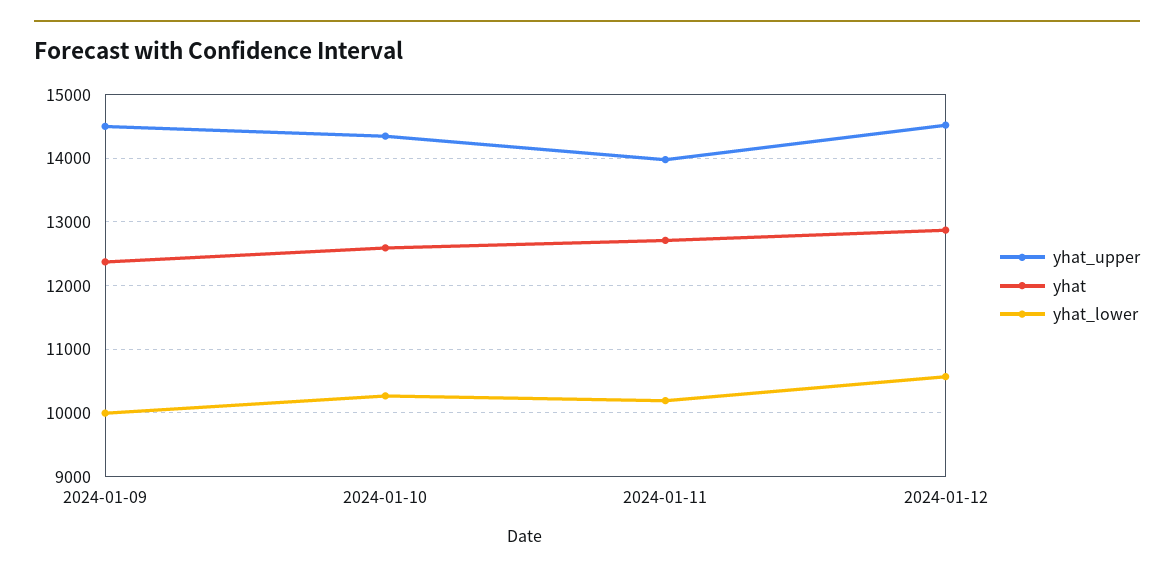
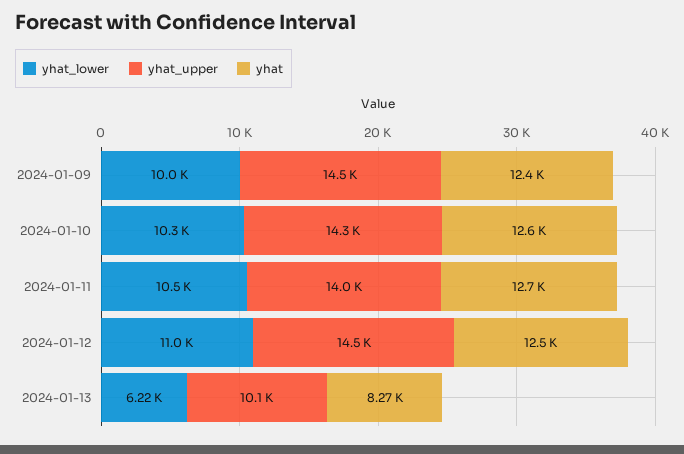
yhat_lower, 2024-01-11: 10200 -> 10500
yhat, 2024-01-12: 12900 -> 12500
yhat_lower, 2024-01-12: 10600 -> 11000
yhat_lower, 2024-01-13: none -> 6220
yhat_upper, 2024-01-13: none -> 10100
yhat, 2024-01-13: none -> 8270

